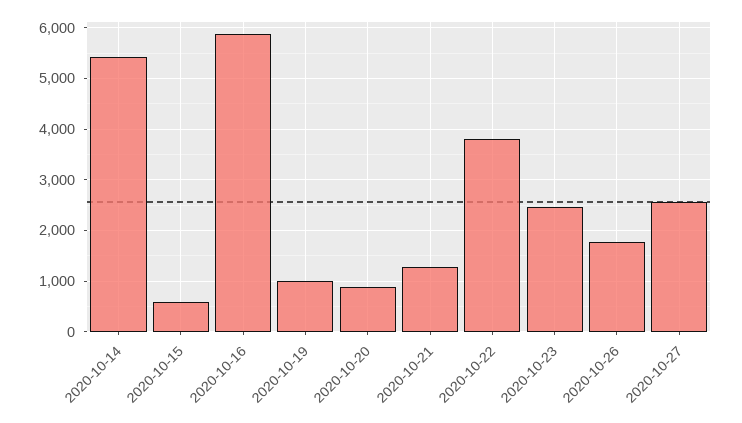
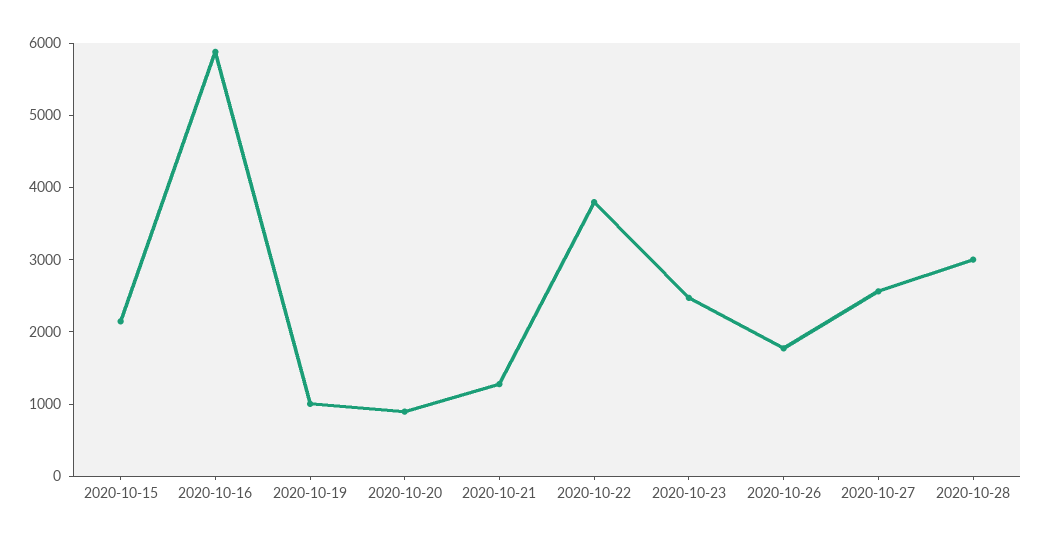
2020-10-14: 5400 -> none
2020-10-15: 600 -> 2200
2020-10-28: none -> 3000

